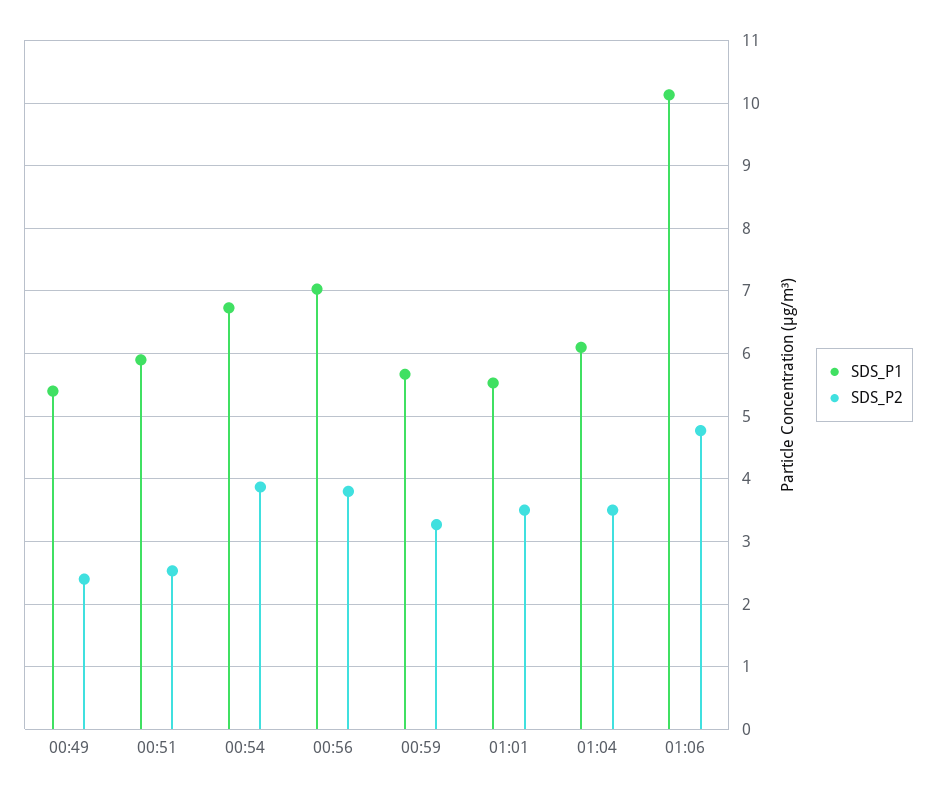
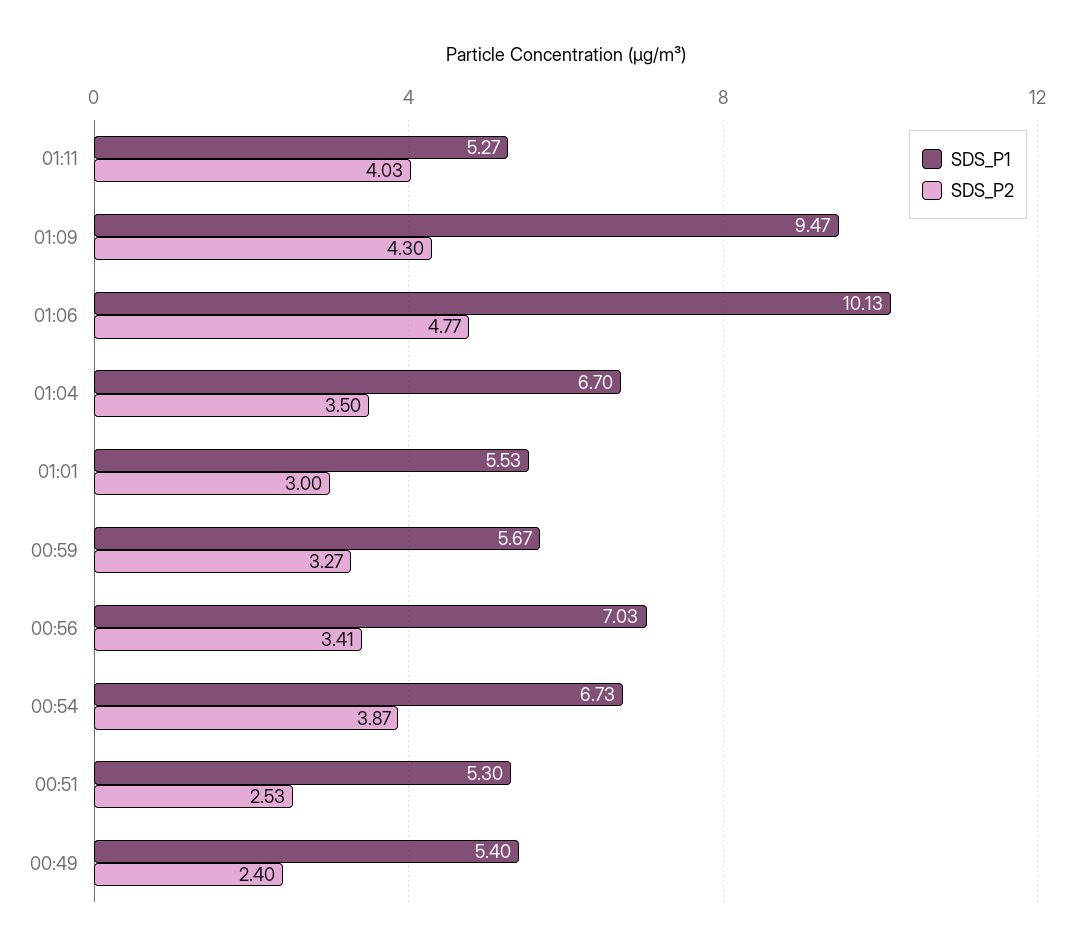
SDS_P1, 00:51: 5.9 -> 5.3
SDS_P2, 00:56: 3.8 -> 3.41
SDS_P2, 01:01: 3.5 -> 3
SDS_P1, 01:04: 6.1 -> 6.7
SDS_P1, 01:11: none -> 5.27
SDS_P2, 01:11: none -> 4.03
SDS_P1, 01:09: none -> 9.47
SDS_P2, 01:09: none -> 4.3

